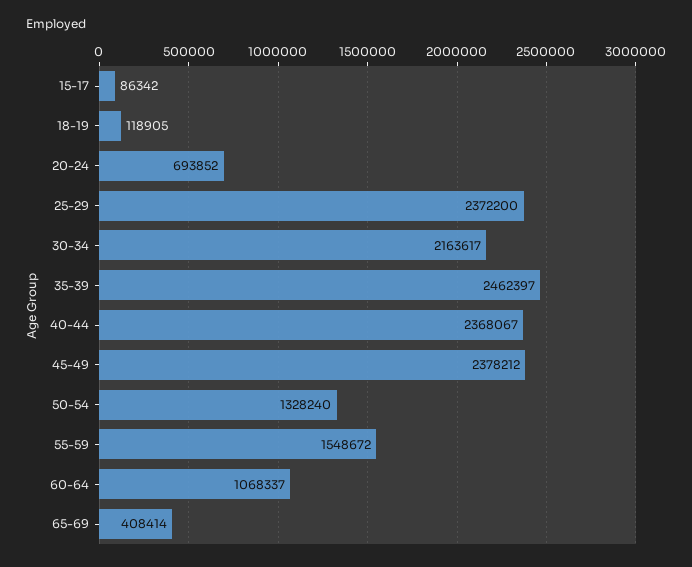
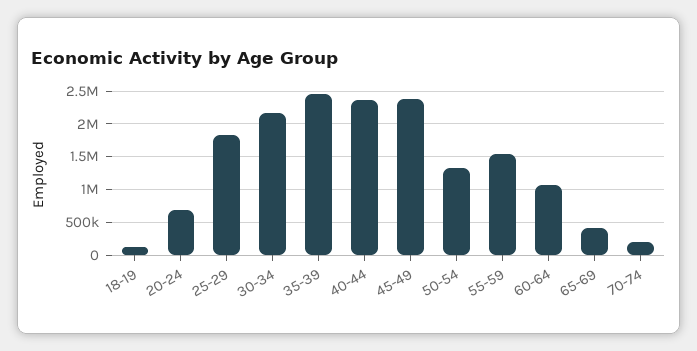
15-17: 86342 -> none
25-29: 2372200 -> 1800000
70-74: none -> 200000

